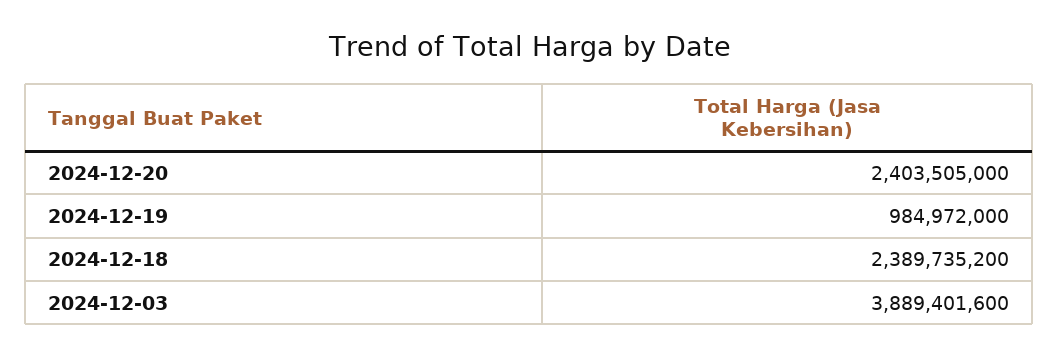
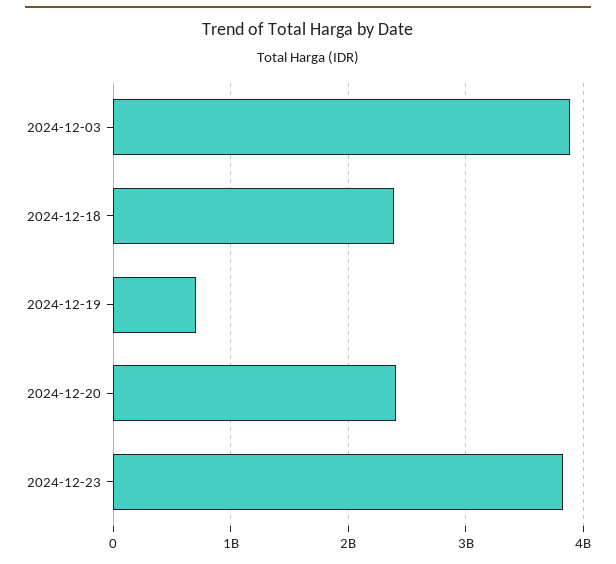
2024-12-19: 984972000 -> 700000000
2024-12-23: none -> 3800000000

